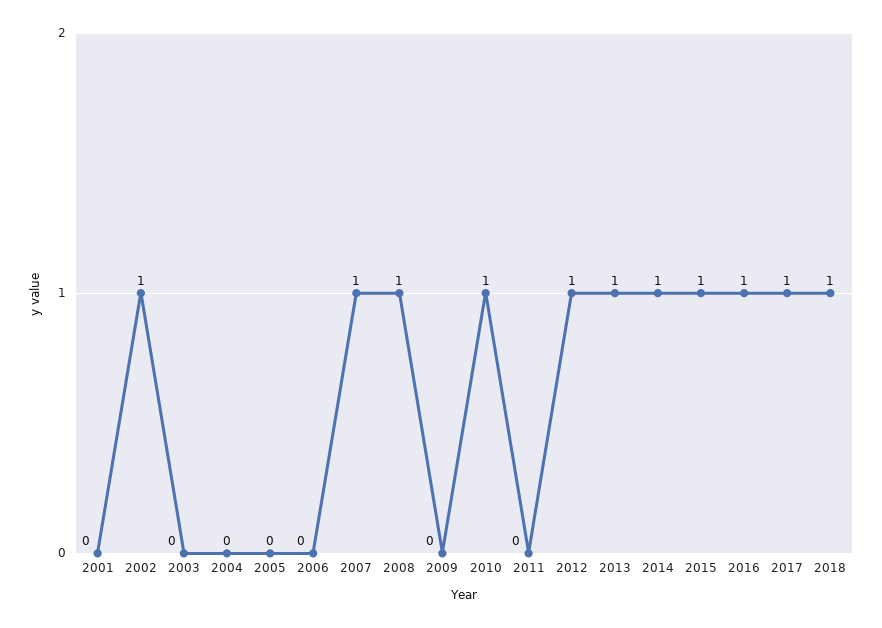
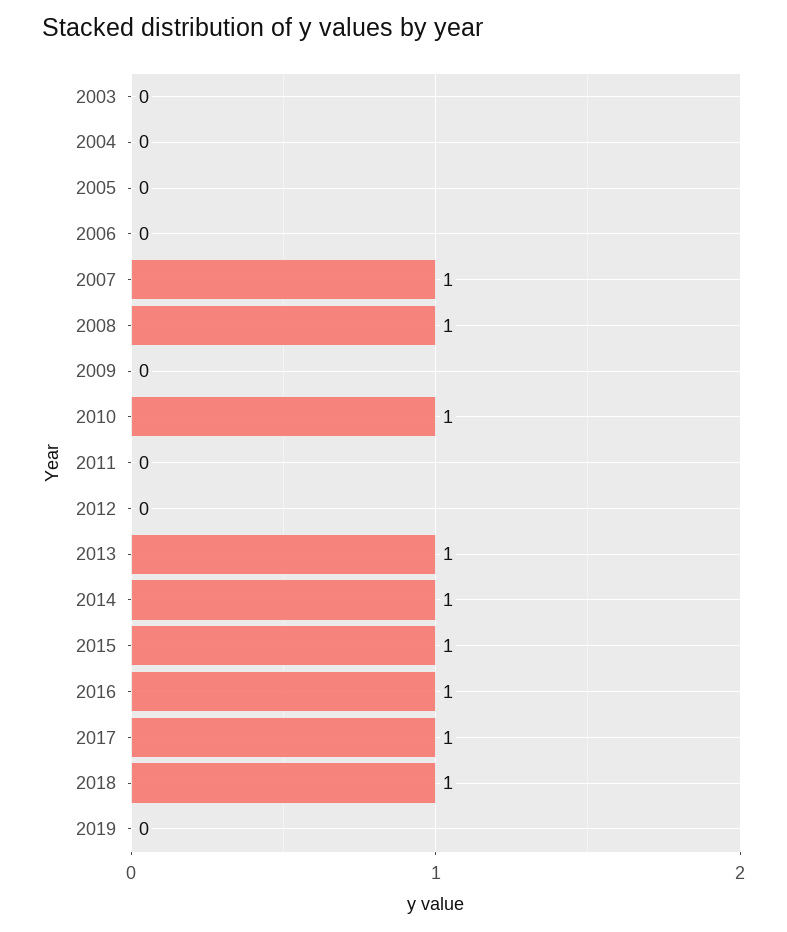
2001: 0 -> none
2002: 1 -> none
2012: 1 -> 0
2019: none -> 0

